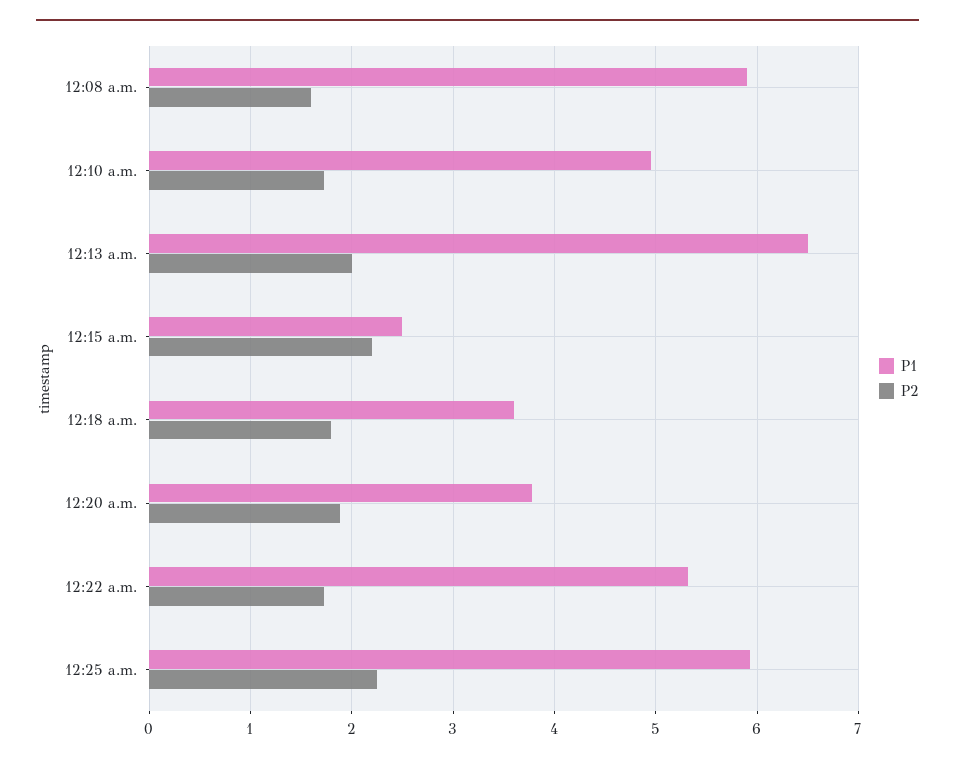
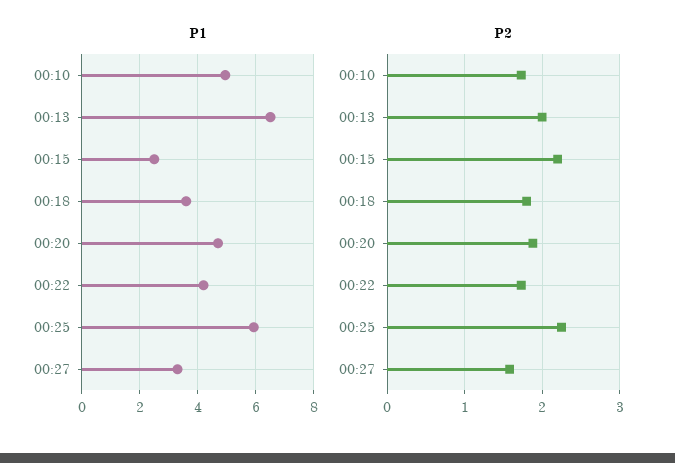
P1, 12:08 a.m.: 5.9 -> none
P2, 12:08 a.m.: 1.6 -> none
P1, 12:20 a.m.: 3.8 -> 4.75
P1, 12:22 a.m.: 5.3 -> 4.25
P1, 00:27: none -> 3.25
P2, 00:27: none -> 1.6

